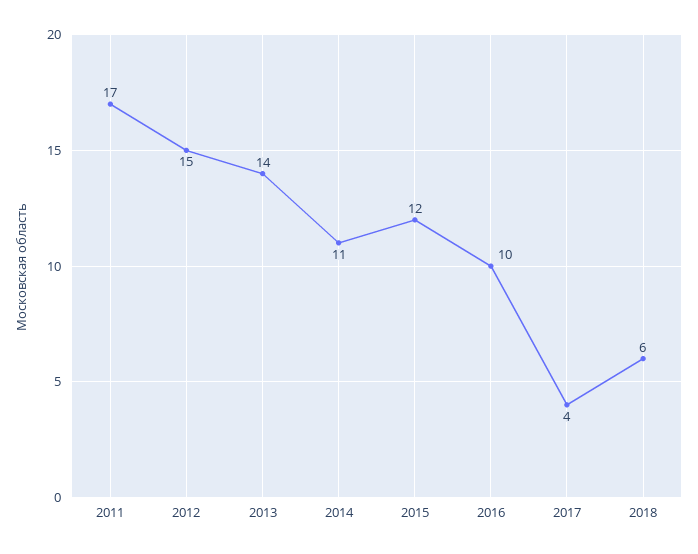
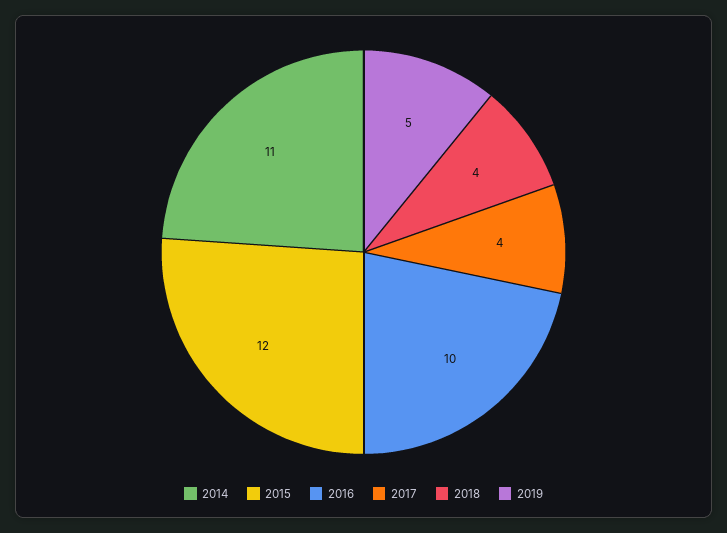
2011: 17 -> none
2012: 15 -> none
2013: 14 -> none
2018: 6 -> 4
2019: none -> 5

